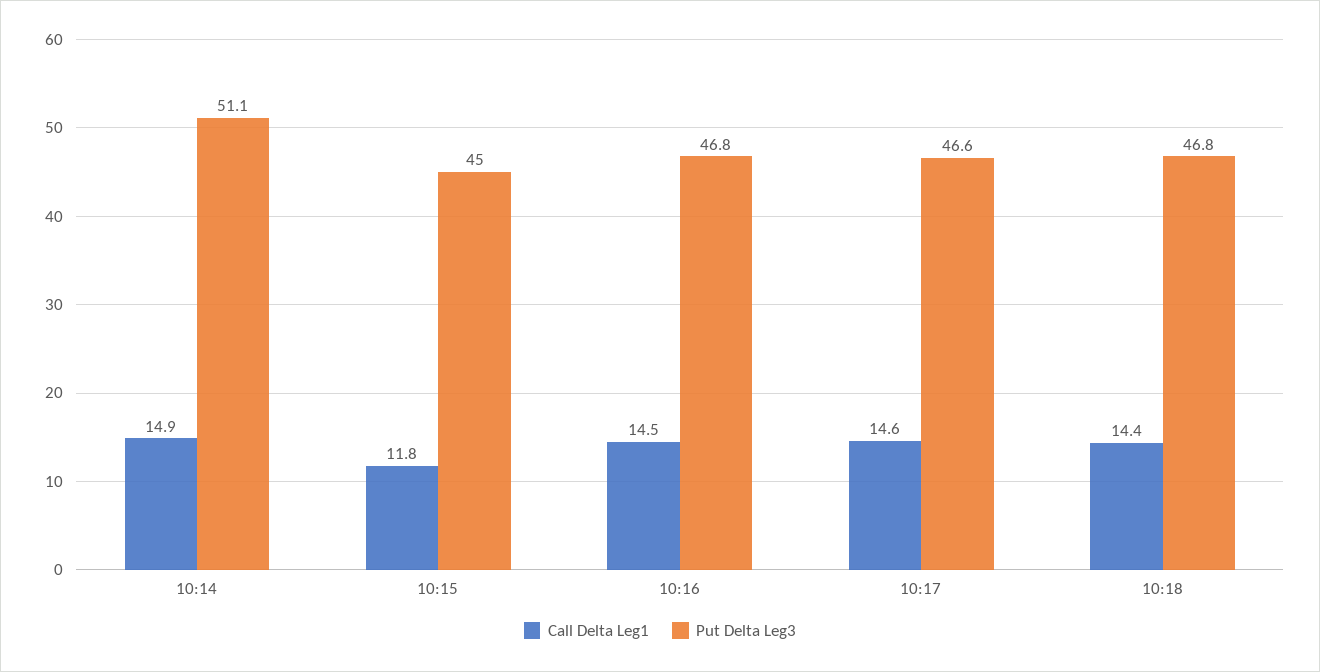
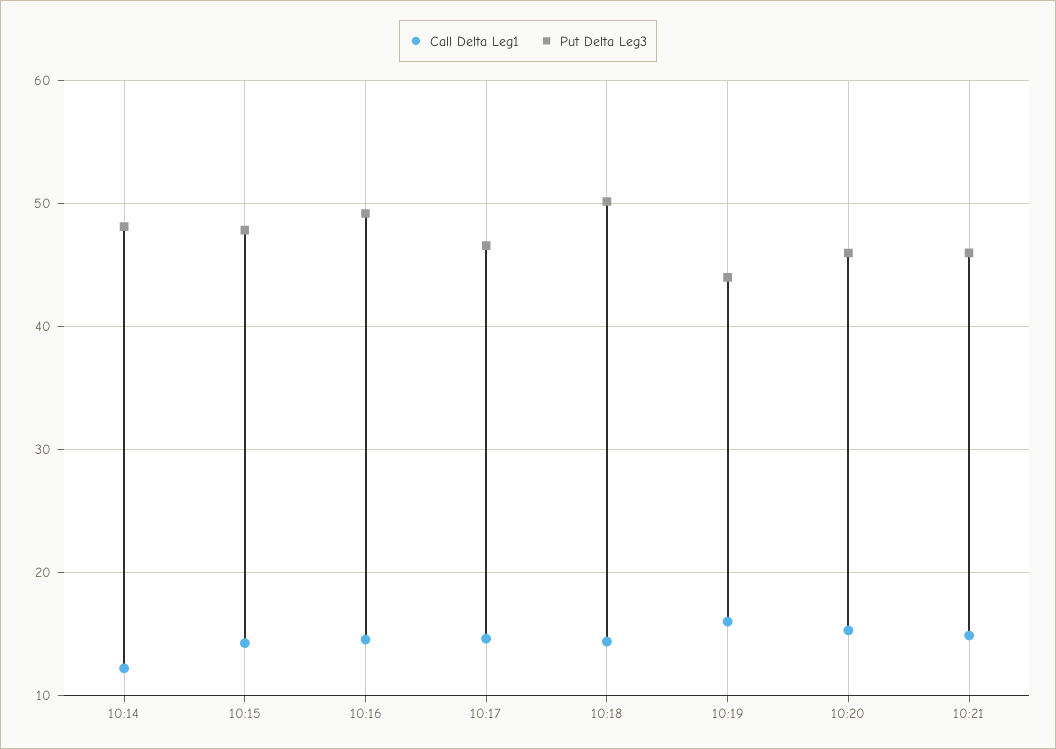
Call Delta Leg1, 10:14: 14.9 -> 12
Put Delta Leg3, 10:14: 51.1 -> 48
Call Delta Leg1, 10:15: 11.8 -> 14
Put Delta Leg3, 10:15: 45 -> 48
Put Delta Leg3, 10:16: 46.8 -> 49
Put Delta Leg3, 10:18: 46.8 -> 50
Call Delta Leg1, 10:19: none -> 16
Put Delta Leg3, 10:19: none -> 44
Call Delta Leg1, 10:20: none -> 15
Put Delta Leg3, 10:20: none -> 46
Call Delta Leg1, 10:21: none -> 15
Put Delta Leg3, 10:21: none -> 46

